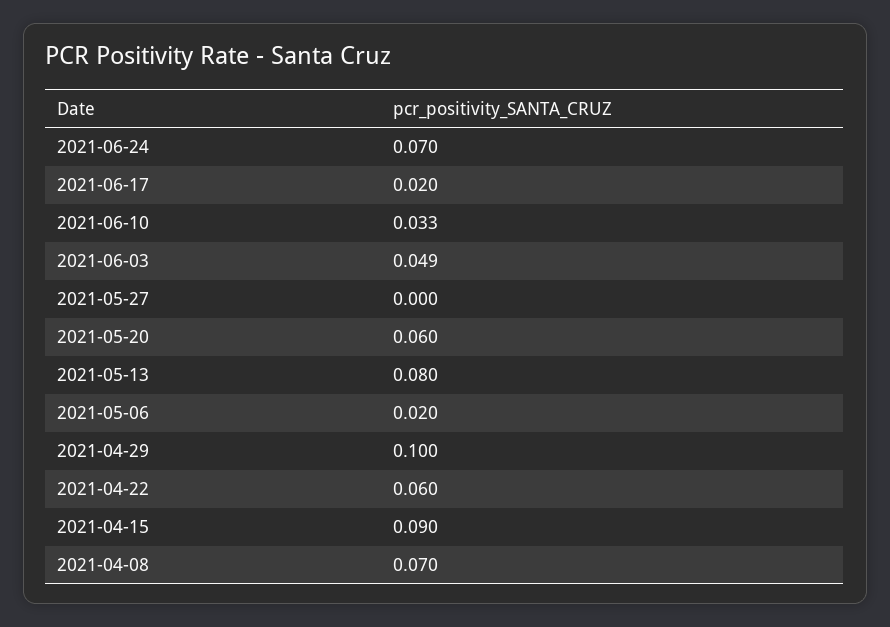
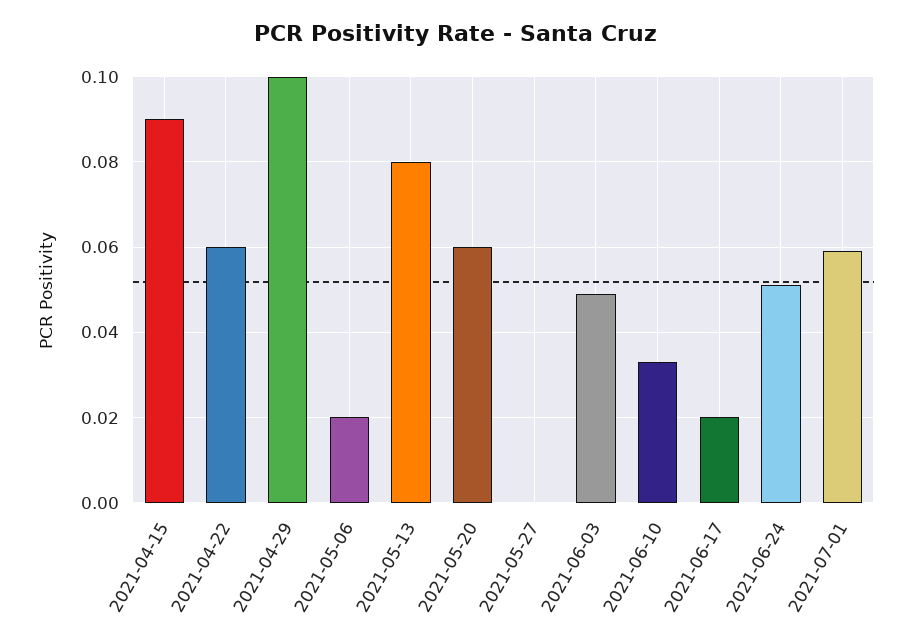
2021-06-24: 0.07 -> 0.05
2021-04-08: 0.07 -> none
2021-07-01: none -> 0.06

